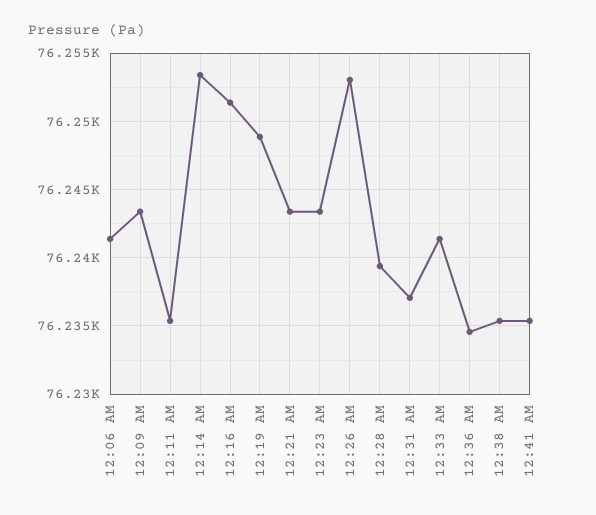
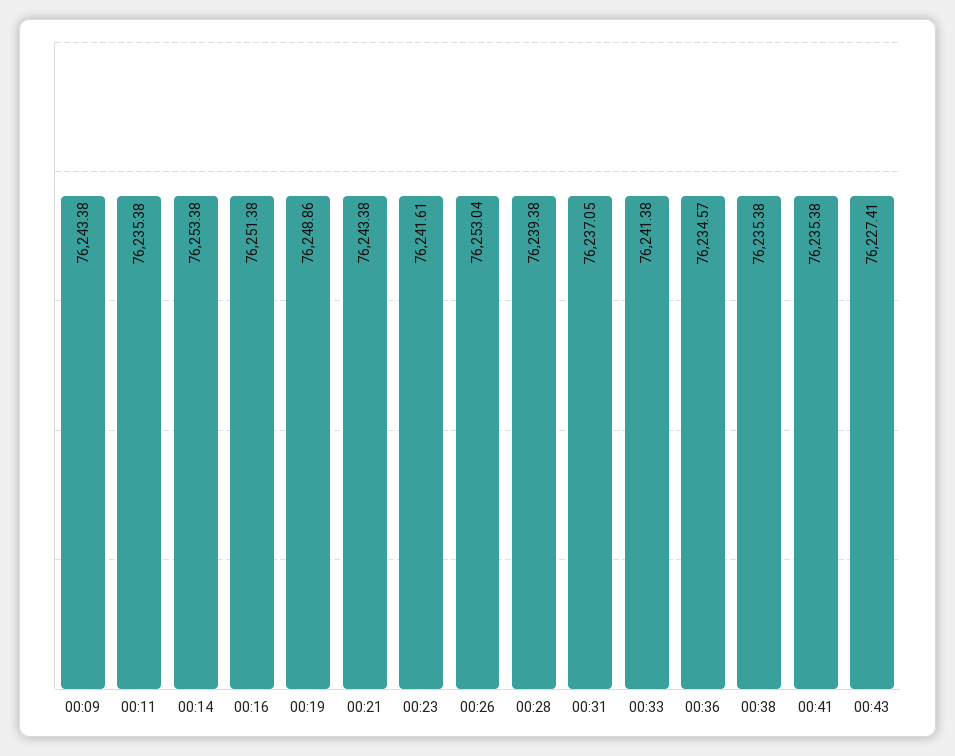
12:06 AM: 76241.5 -> none
12:23 AM: 76243.5 -> 76241.61
00:43: none -> 76227.41

